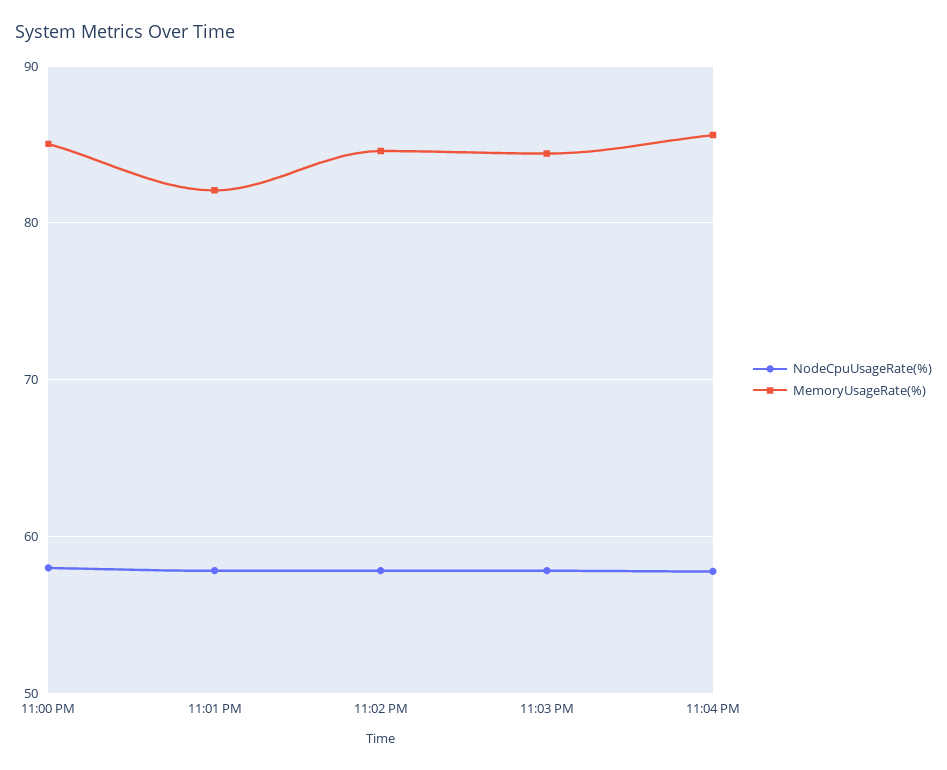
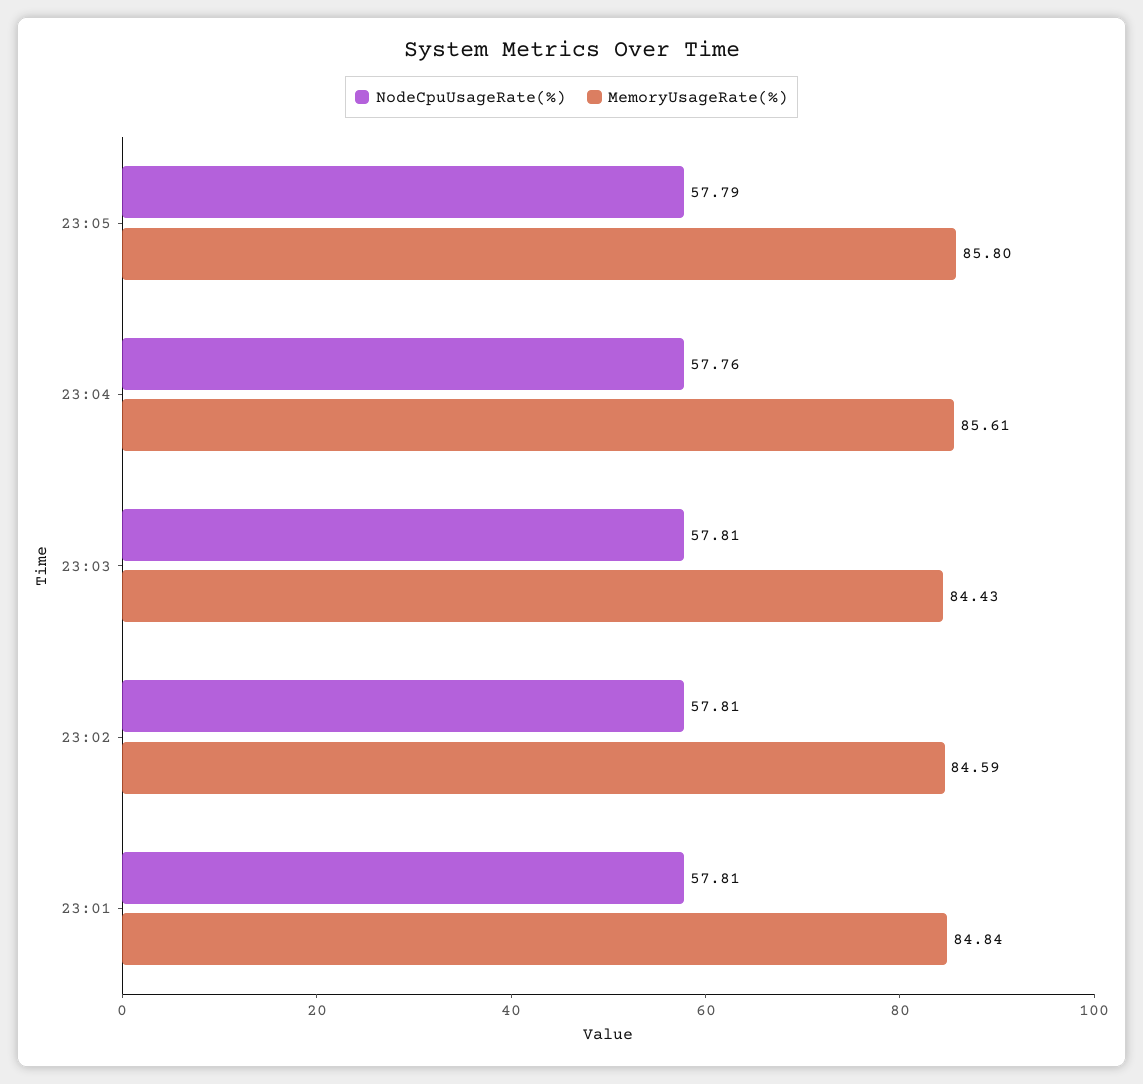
NodeCpuUsageRate(%), 11:00 PM: 58 -> none
MemoryUsageRate(%), 11:00 PM: 85 -> none
MemoryUsageRate(%), 11:01 PM: 82 -> 84.84
NodeCpuUsageRate(%), 23:05: none -> 57.79
MemoryUsageRate(%), 23:05: none -> 85.8

